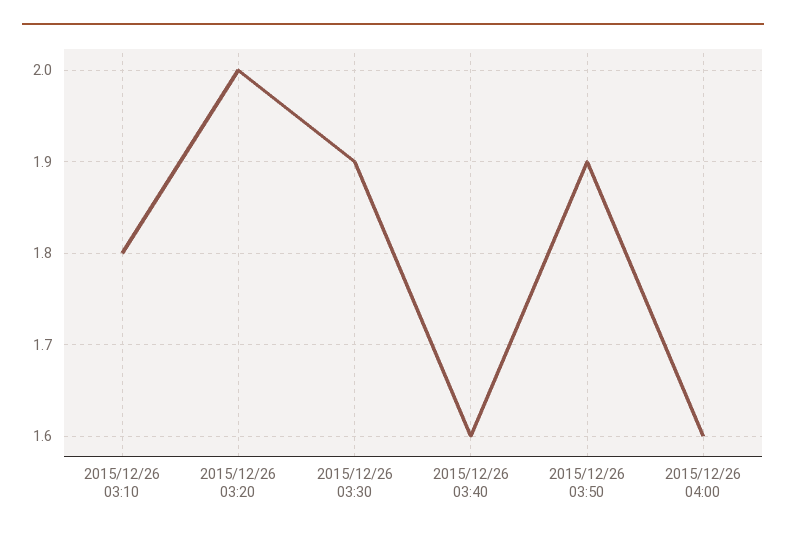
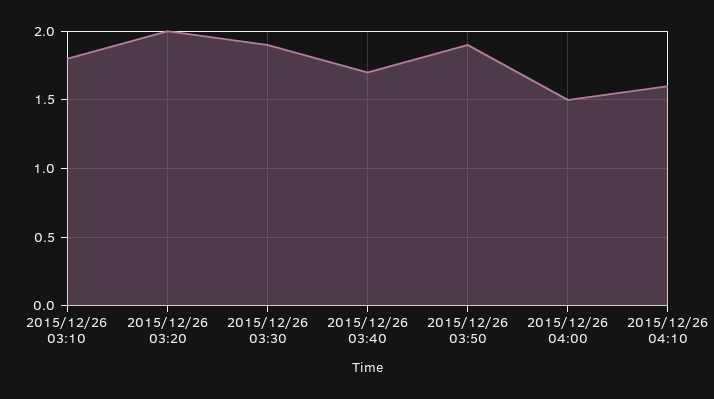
2015/12/26 03:40: 1.6 -> 1.7
2015/12/26 04:00: 1.6 -> 1.5
2015/12/26 04:10: none -> 1.6

